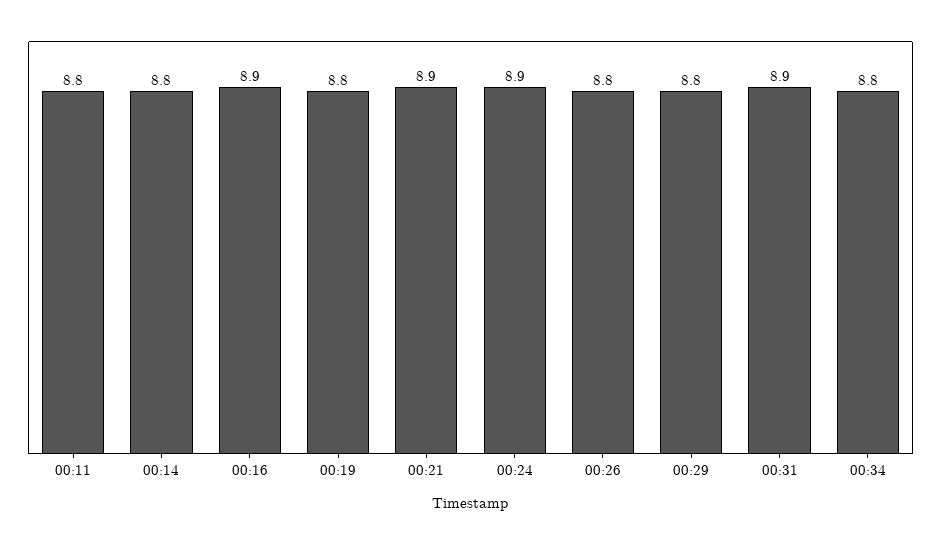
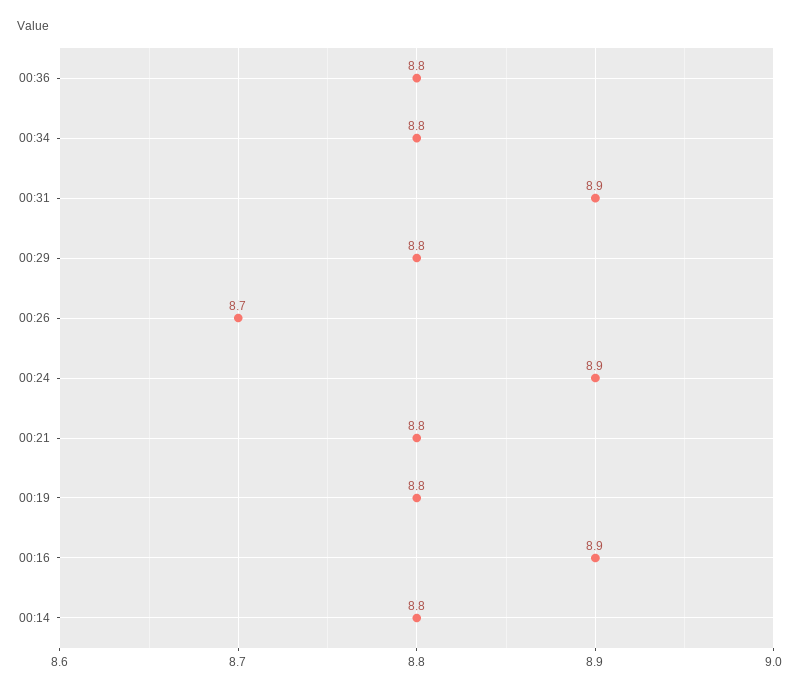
00:11: 8.8 -> none
00:21: 8.9 -> 8.8
00:26: 8.8 -> 8.7
00:36: none -> 8.8

